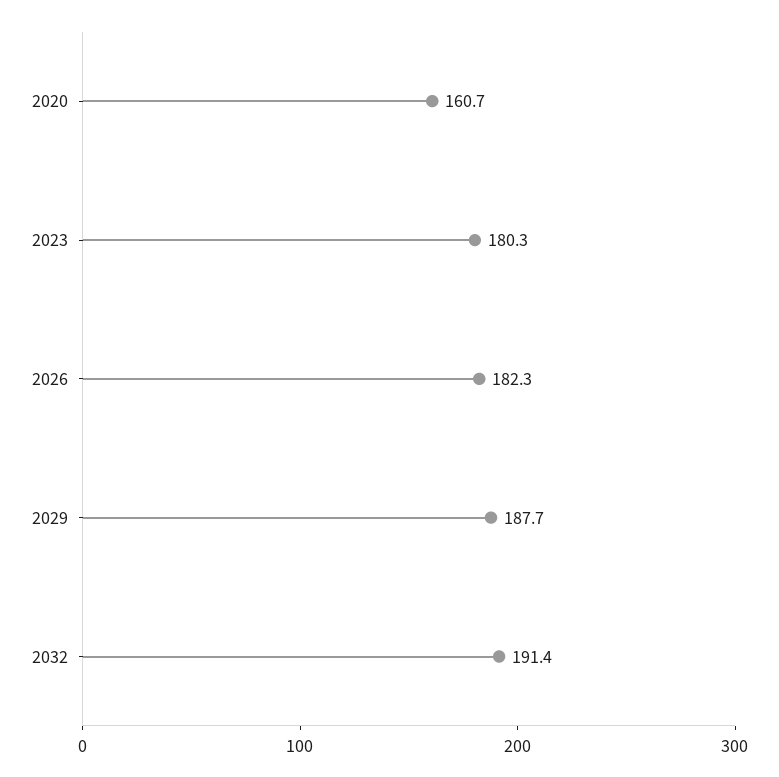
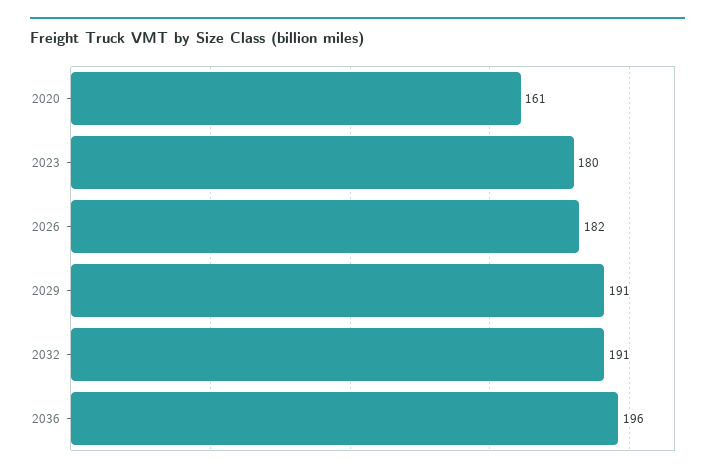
2029: 187.7 -> 191
2036: none -> 196

